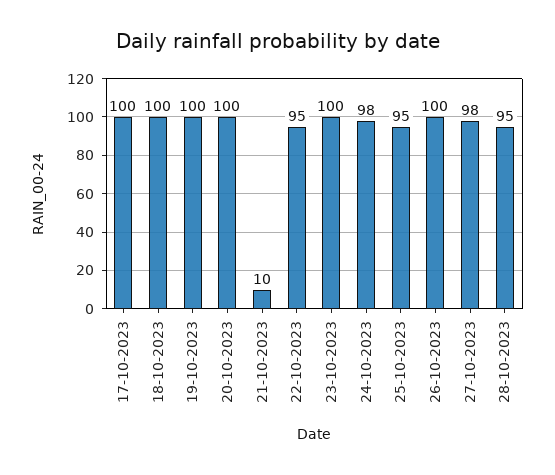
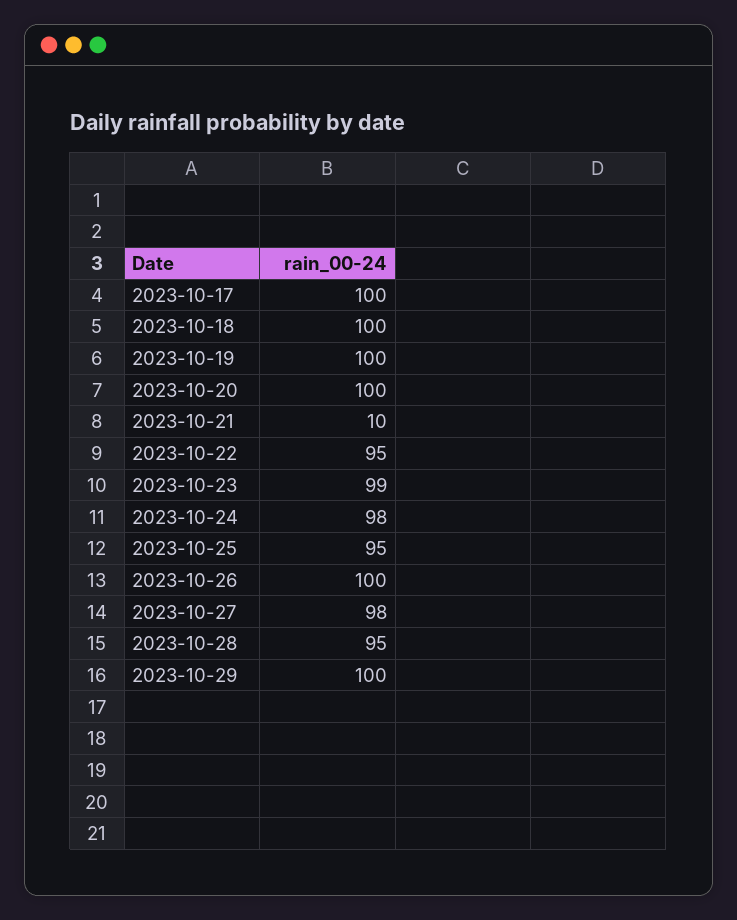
23-10-2023: 100 -> 99
2023-10-29: none -> 100

